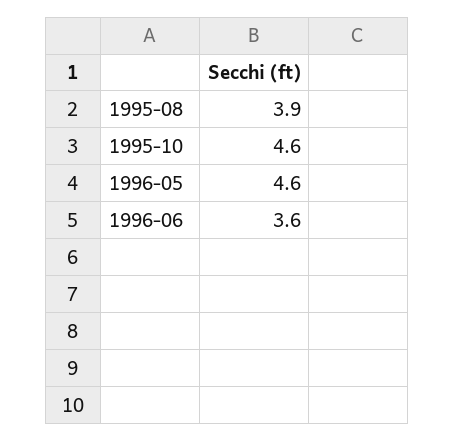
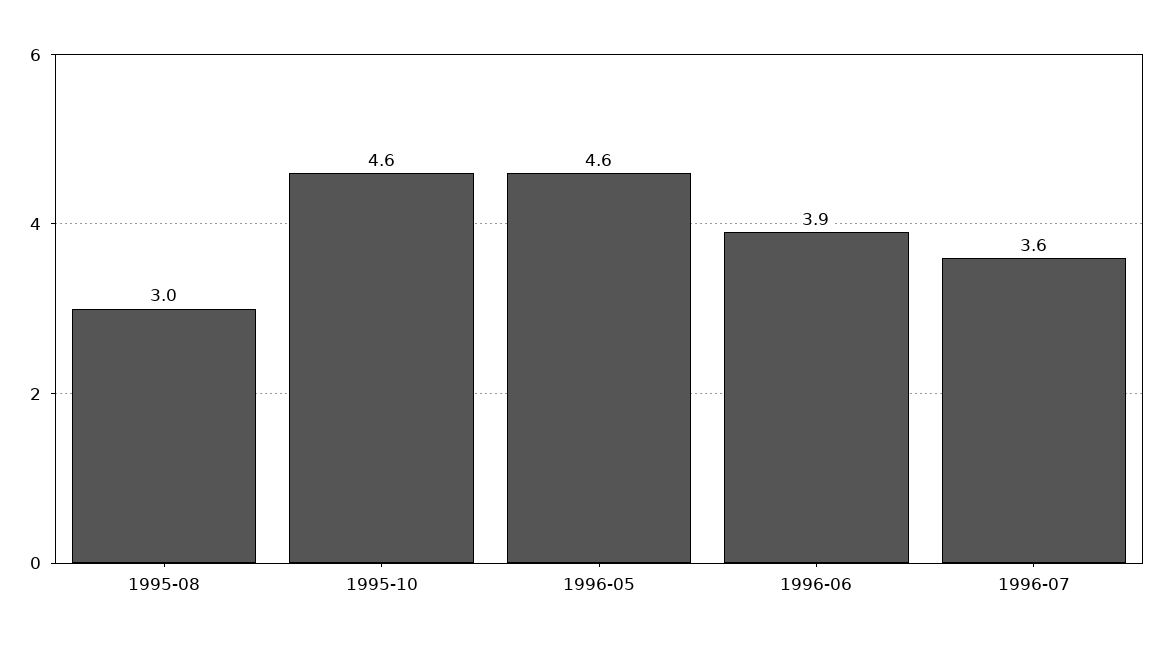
1995-08: 3.9 -> 3
1996-06: 3.6 -> 3.9
1996-07: none -> 3.6

